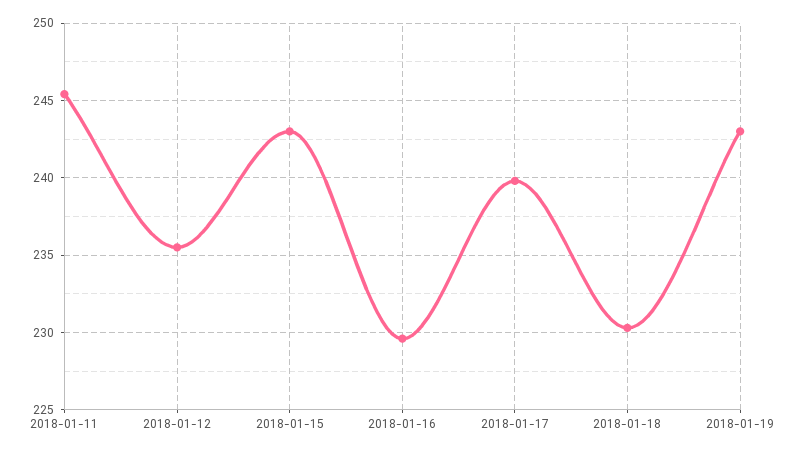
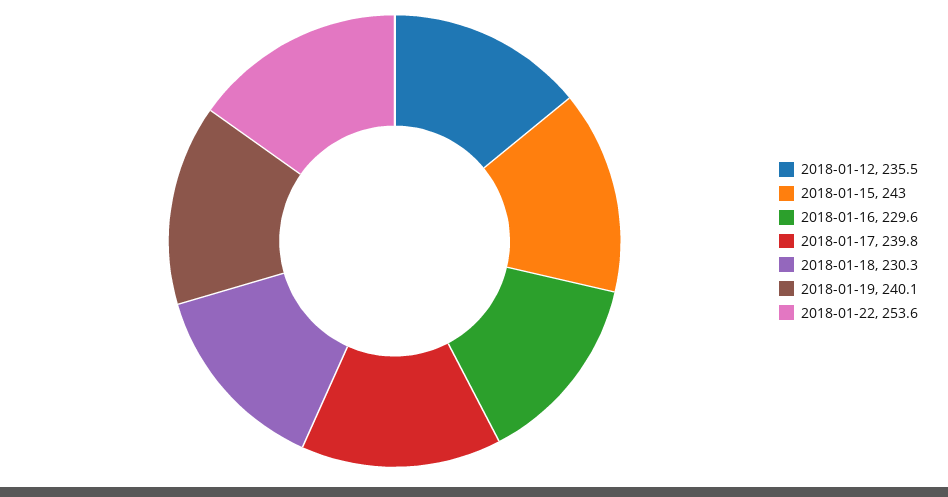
2018-01-11: 245.5 -> none
2018-01-19: 243 -> 240.1
2018-01-22: none -> 253.6

